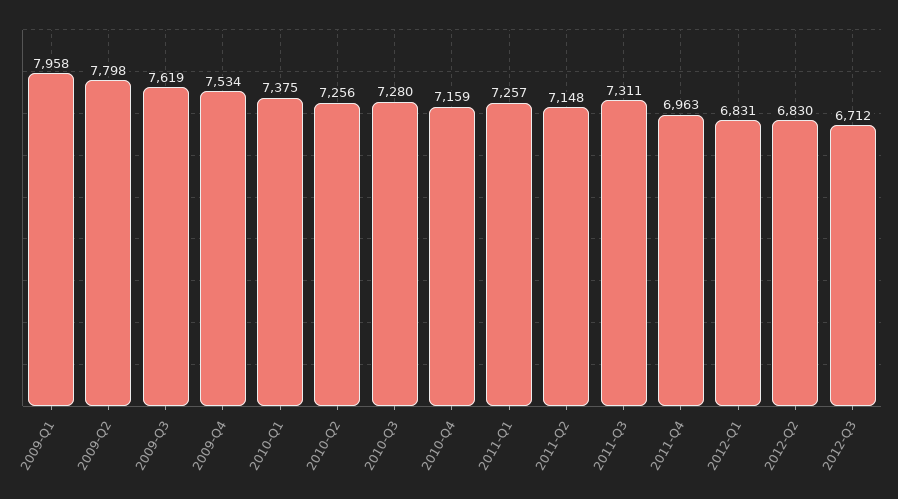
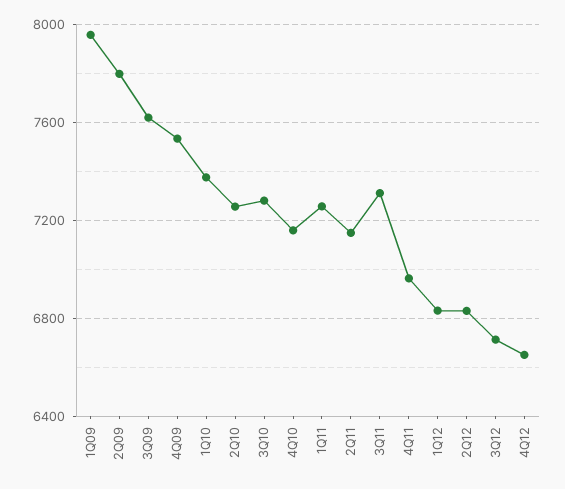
4Q12: none -> 6650

